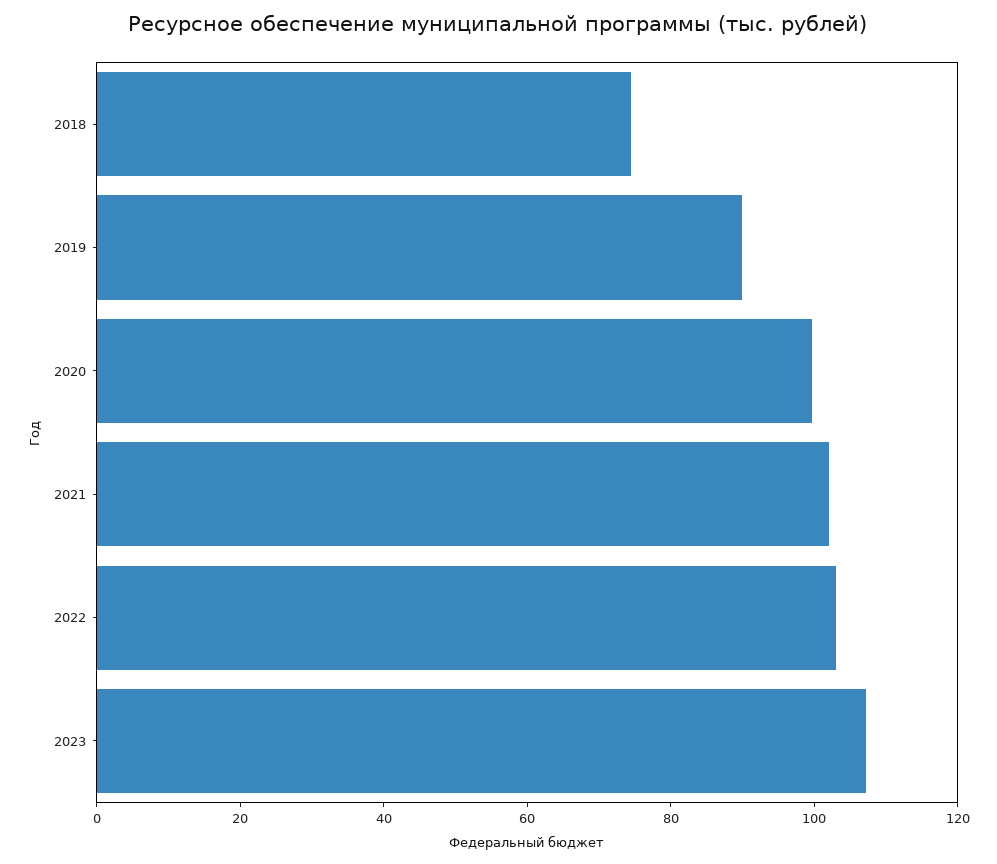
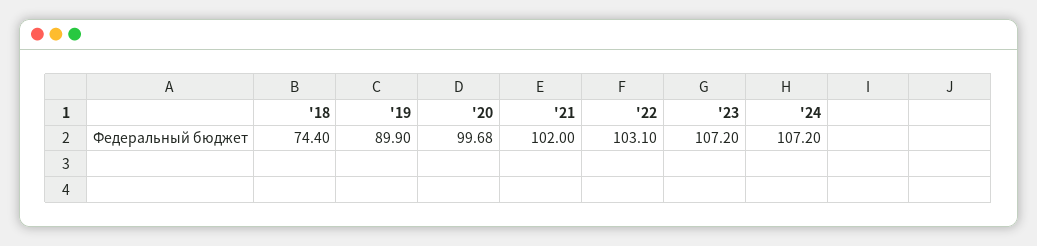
'24: none -> 107.2

